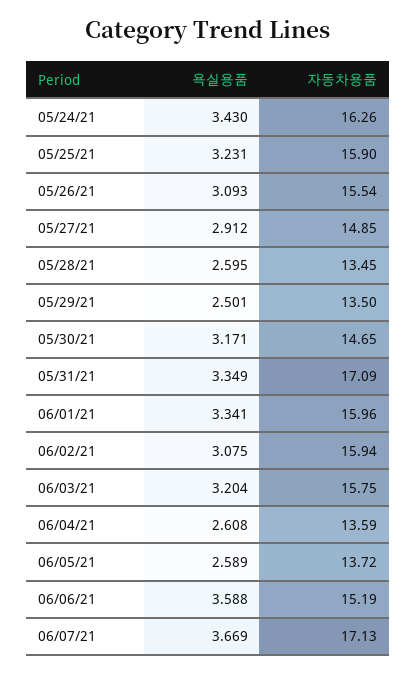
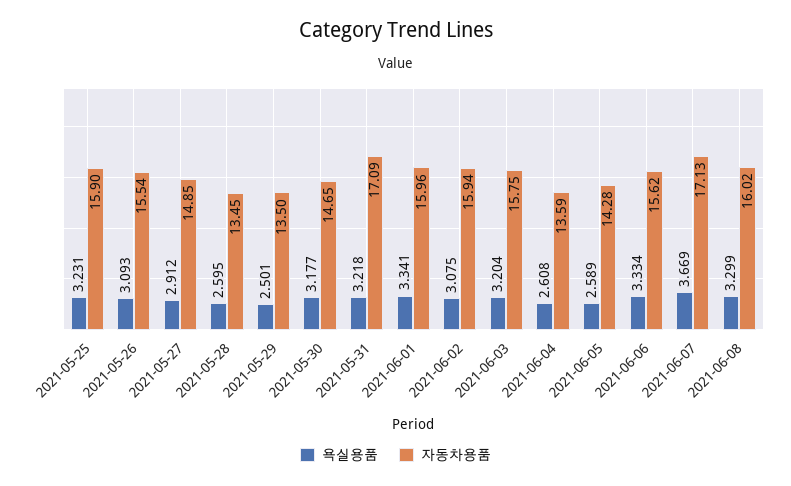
욕실용품, 05/24/21: 3.43 -> none
자동차용품, 05/24/21: 16.26 -> none
욕실용품, 05/30/21: 3.171 -> 3.177
욕실용품, 05/31/21: 3.349 -> 3.218
자동차용품, 06/05/21: 13.72 -> 14.28
욕실용품, 06/06/21: 3.588 -> 3.334
자동차용품, 06/06/21: 15.19 -> 15.62
욕실용품, 2021-06-08: none -> 3.299
자동차용품, 2021-06-08: none -> 16.02

